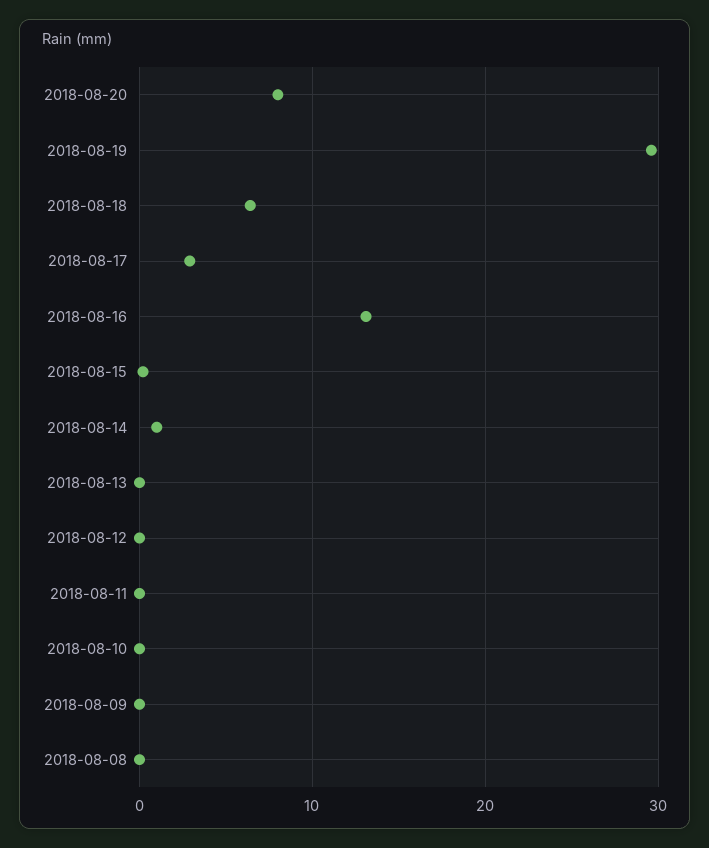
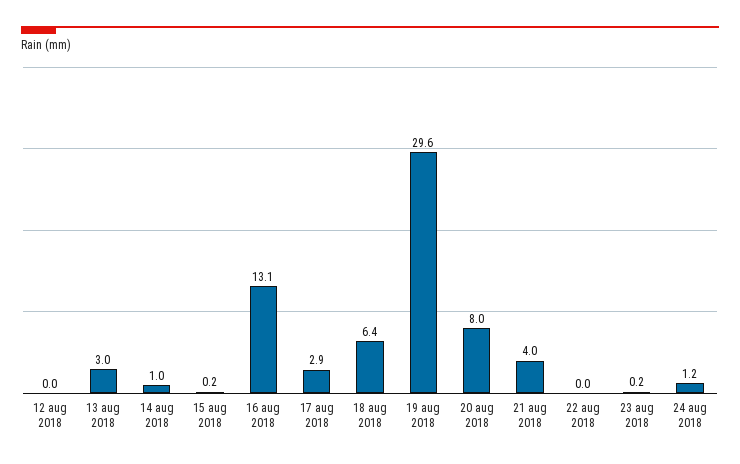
2018-08-13: 0 -> 3
2018-08-11: 0 -> none
2018-08-10: 0 -> none
2018-08-09: 0 -> none
2018-08-08: 0 -> none
21 aug 2018: none -> 4
22 aug 2018: none -> 0
23 aug 2018: none -> 0.2
24 aug 2018: none -> 1.2

